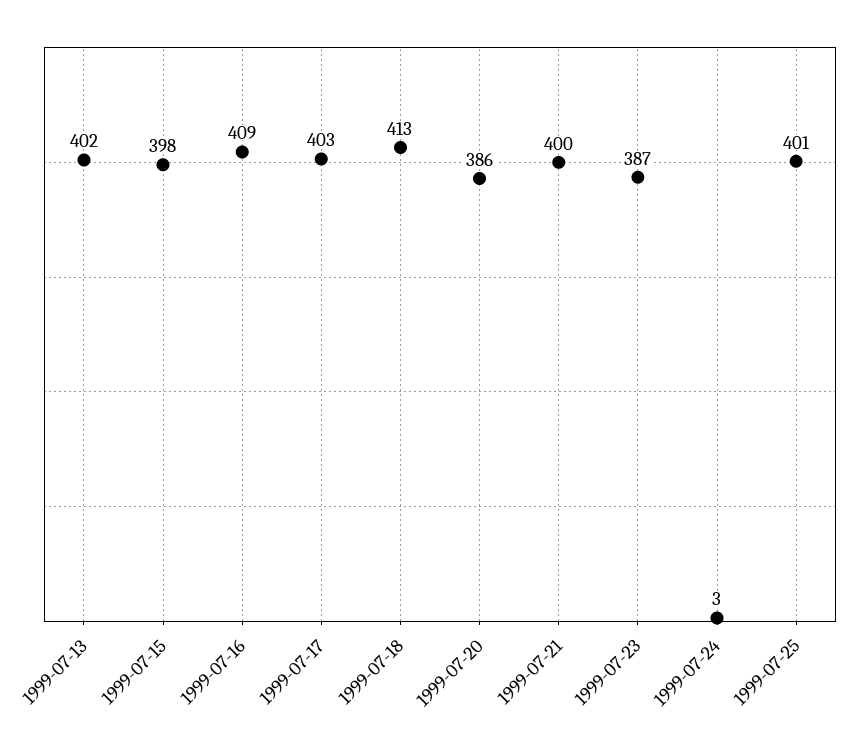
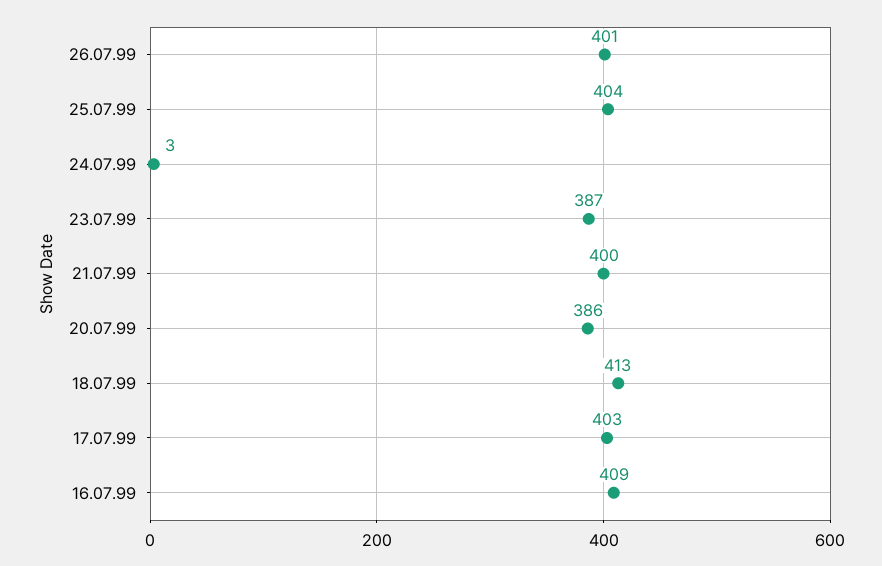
1999-07-13: 402 -> none
1999-07-15: 398 -> none
1999-07-25: 401 -> 404
26.07.99: none -> 401

